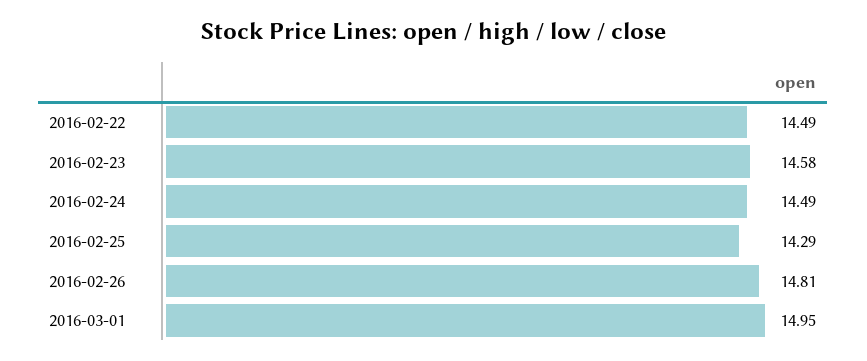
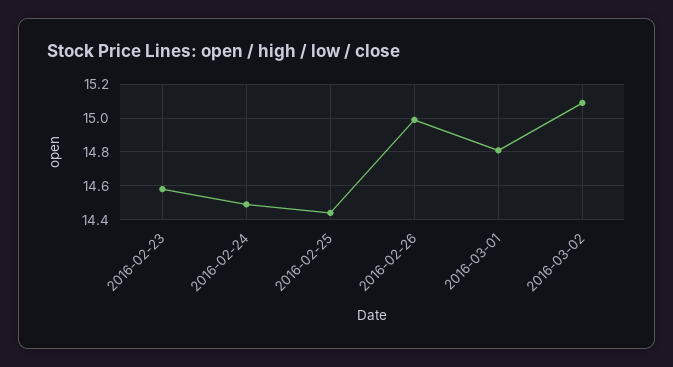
2016-02-22: 14.49 -> none
2016-02-25: 14.29 -> 14.45
2016-02-26: 14.81 -> 15
2016-03-01: 14.95 -> 14.8
2016-03-02: none -> 15.1

